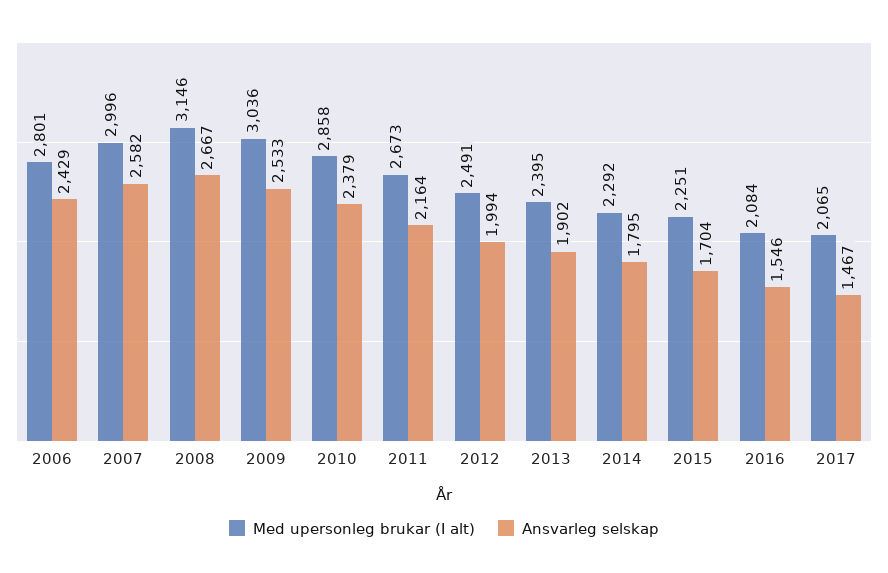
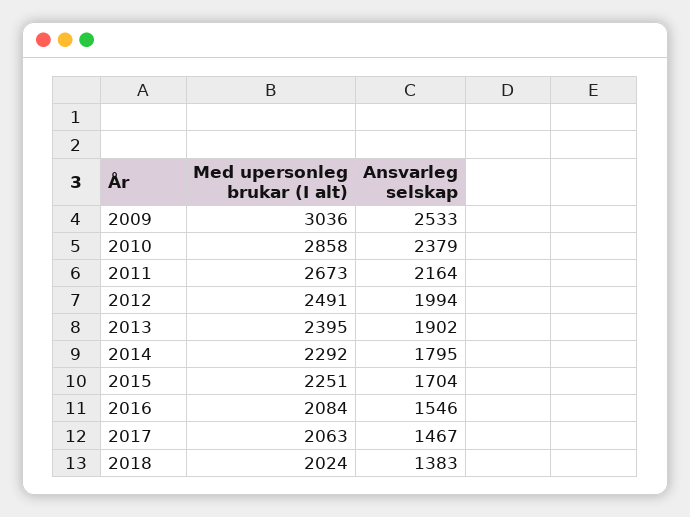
Med upersonleg brukar (I alt), 2006: 2801 -> none
Ansvarleg selskap, 2006: 2429 -> none
Med upersonleg brukar (I alt), 2007: 2996 -> none
Ansvarleg selskap, 2007: 2582 -> none
Med upersonleg brukar (I alt), 2008: 3146 -> none
Ansvarleg selskap, 2008: 2667 -> none
Med upersonleg brukar (I alt), 2017: 2065 -> 2063
Med upersonleg brukar (I alt), 2018: none -> 2024
Ansvarleg selskap, 2018: none -> 1383

